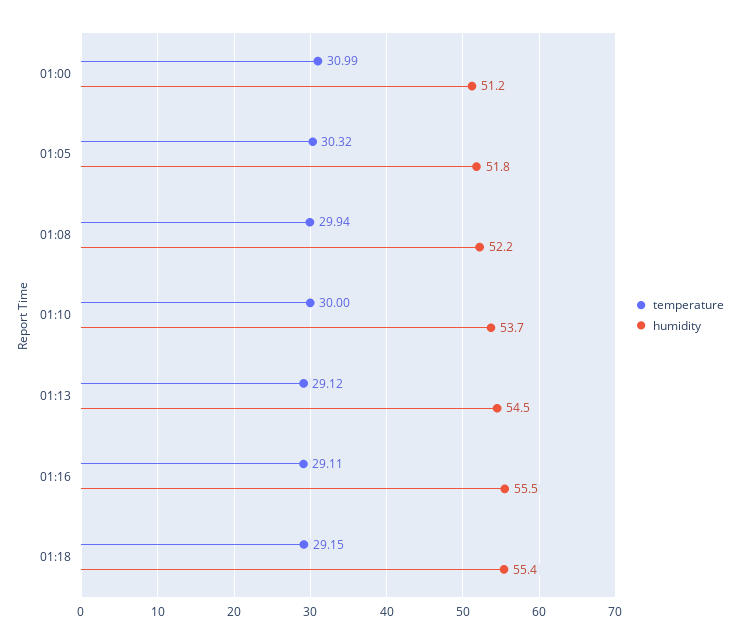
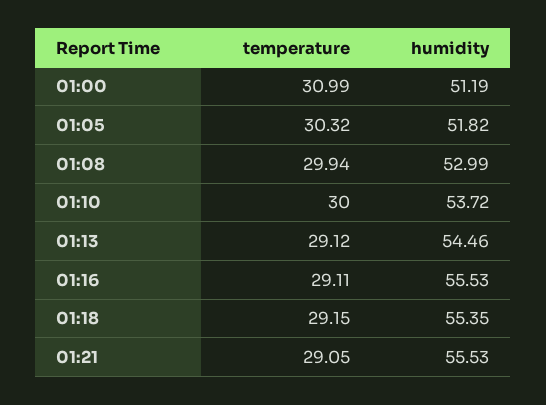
humidity, 01:08: 52.2 -> 52.99
temperature, 01:21: none -> 29.05
humidity, 01:21: none -> 55.53

